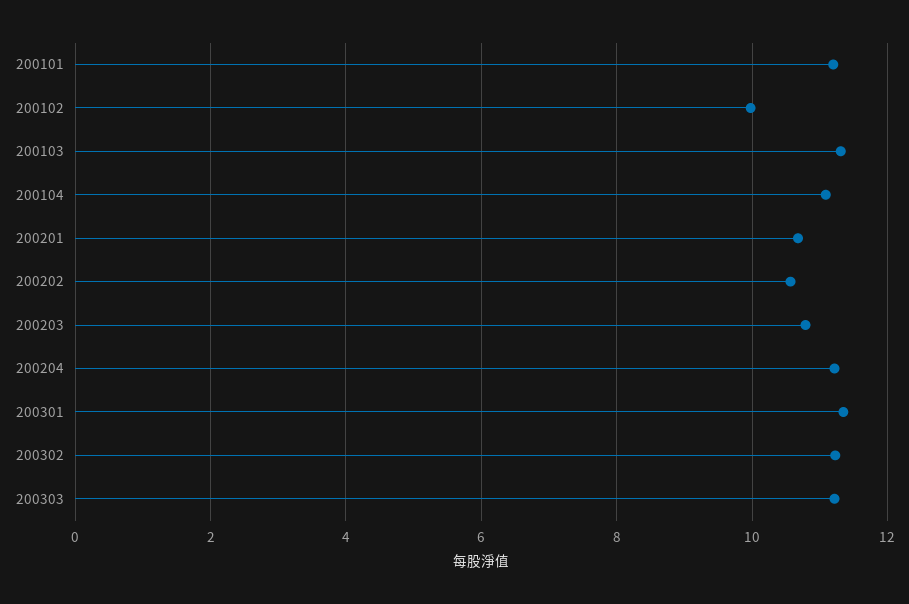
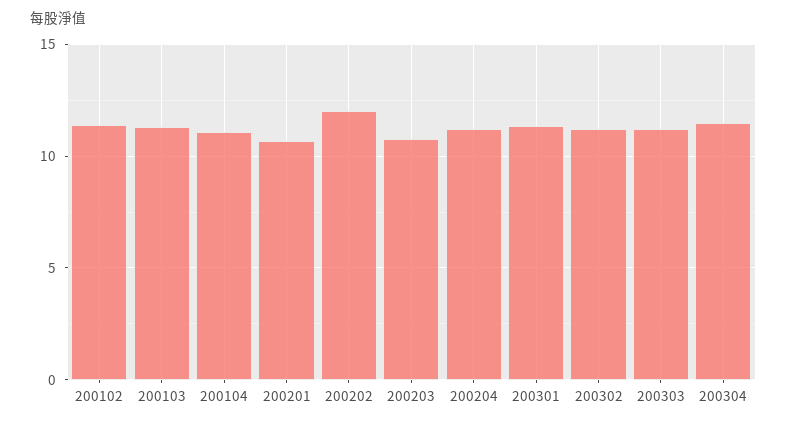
200101: 11.2 -> none
200102: 10 -> 11.5
200202: 10.6 -> 12
200304: none -> 11.5

